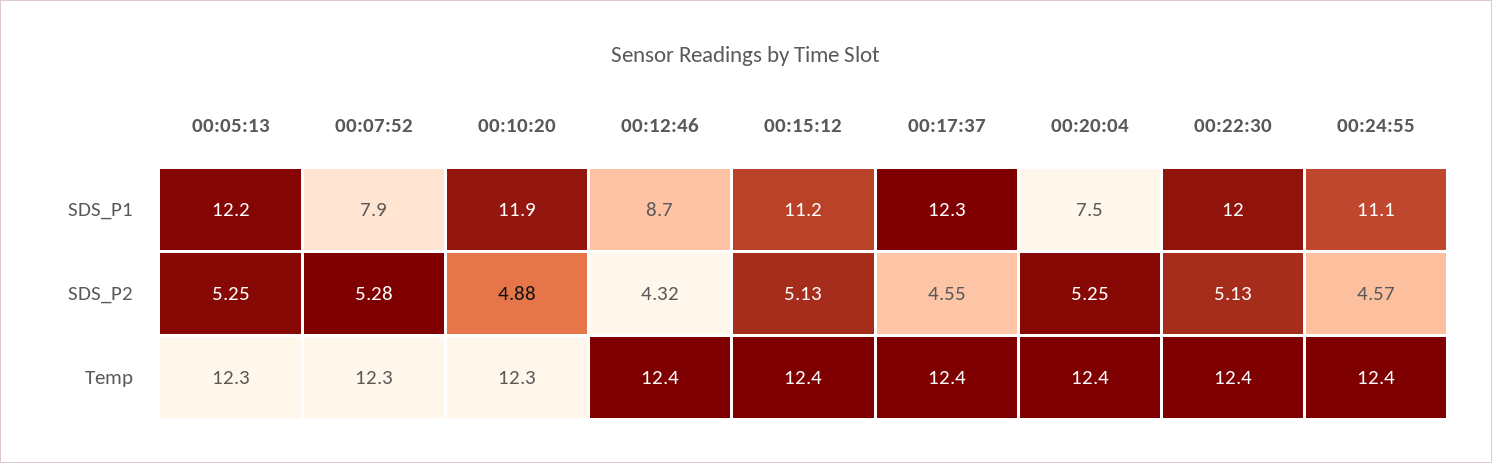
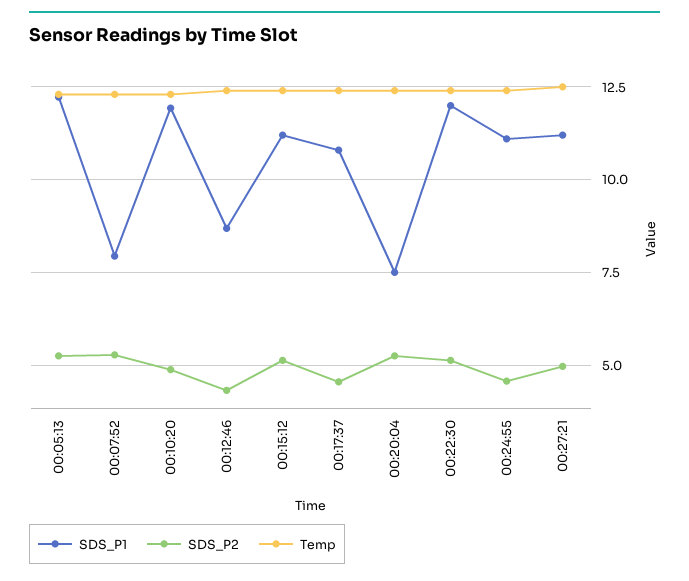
SDS_P1, 00:17:37: 12.3 -> 10.75
SDS_P1, 00:27:21: none -> 11.25
SDS_P2, 00:27:21: none -> 5
Temp, 00:27:21: none -> 12.5

